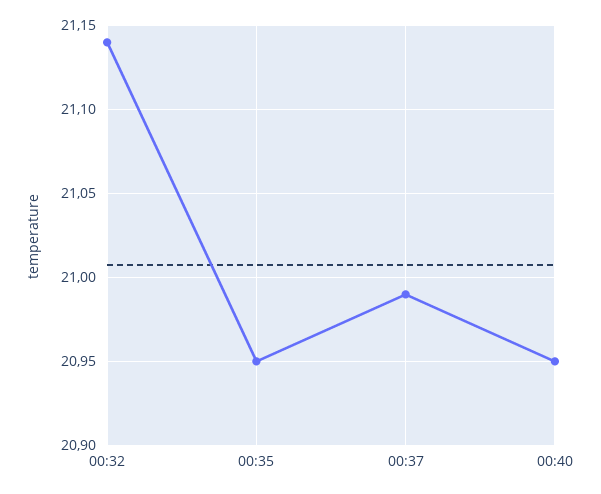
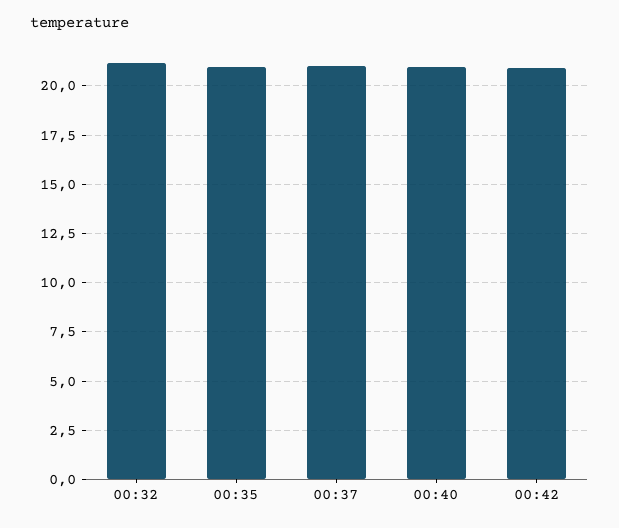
00:42: none -> 21

